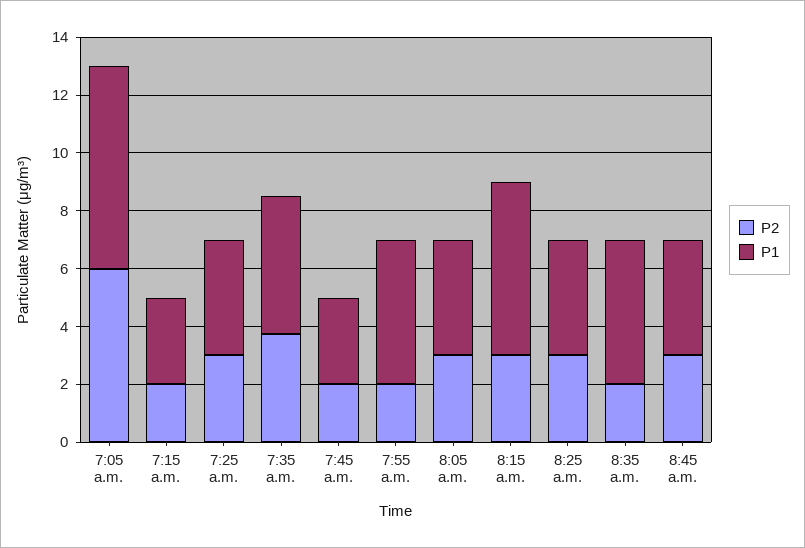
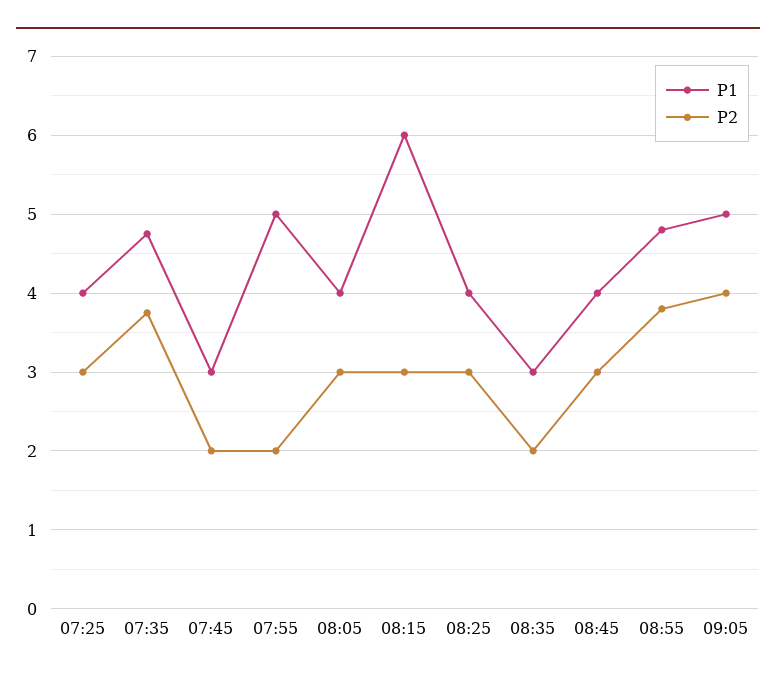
P2, 7:05 a.m.: 6 -> none
P1, 7:05 a.m.: 7 -> none
P2, 7:15 a.m.: 2 -> none
P1, 7:15 a.m.: 3 -> none
P1, 8:35 a.m.: 5 -> 3
P1, 08:55: none -> 4.8
P2, 08:55: none -> 3.8
P1, 09:05: none -> 5
P2, 09:05: none -> 4

